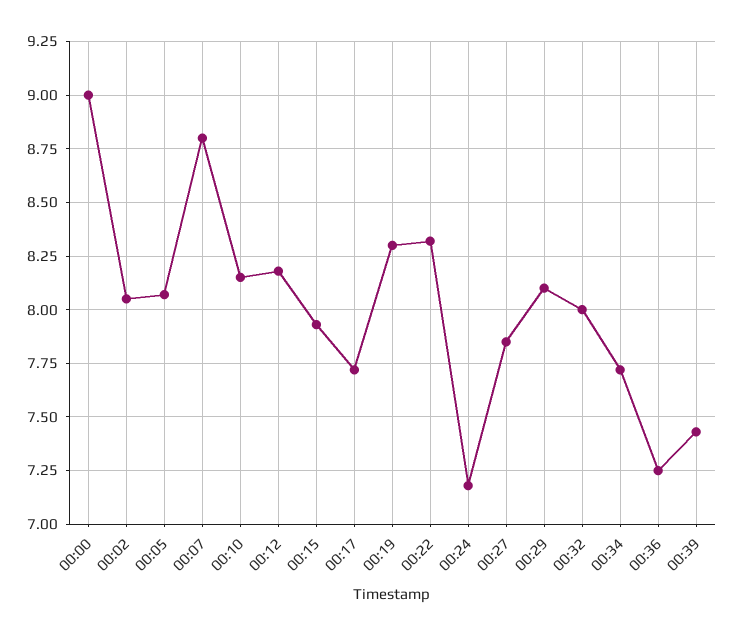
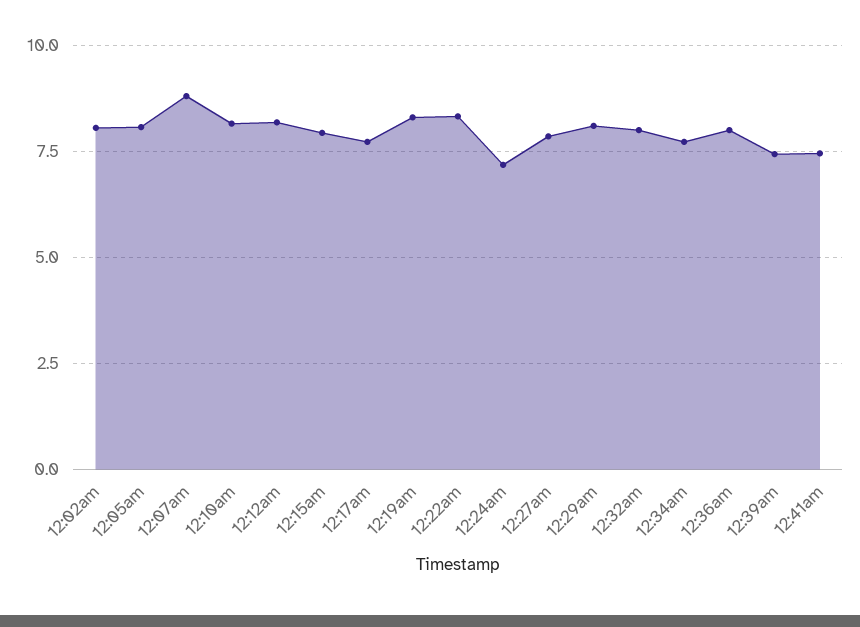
00:00: 9 -> none
00:36: 7.25 -> 8
12:41am: none -> 7.5

